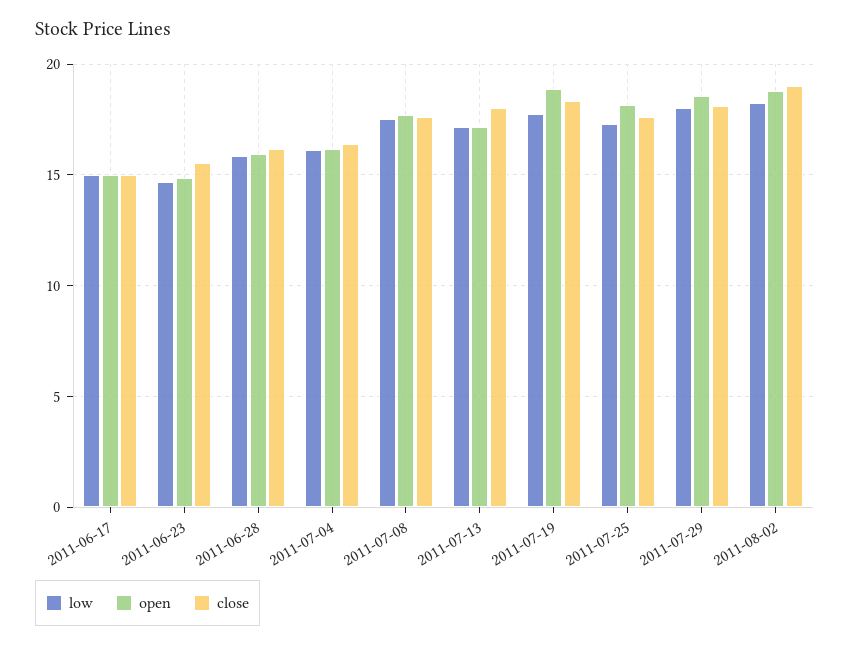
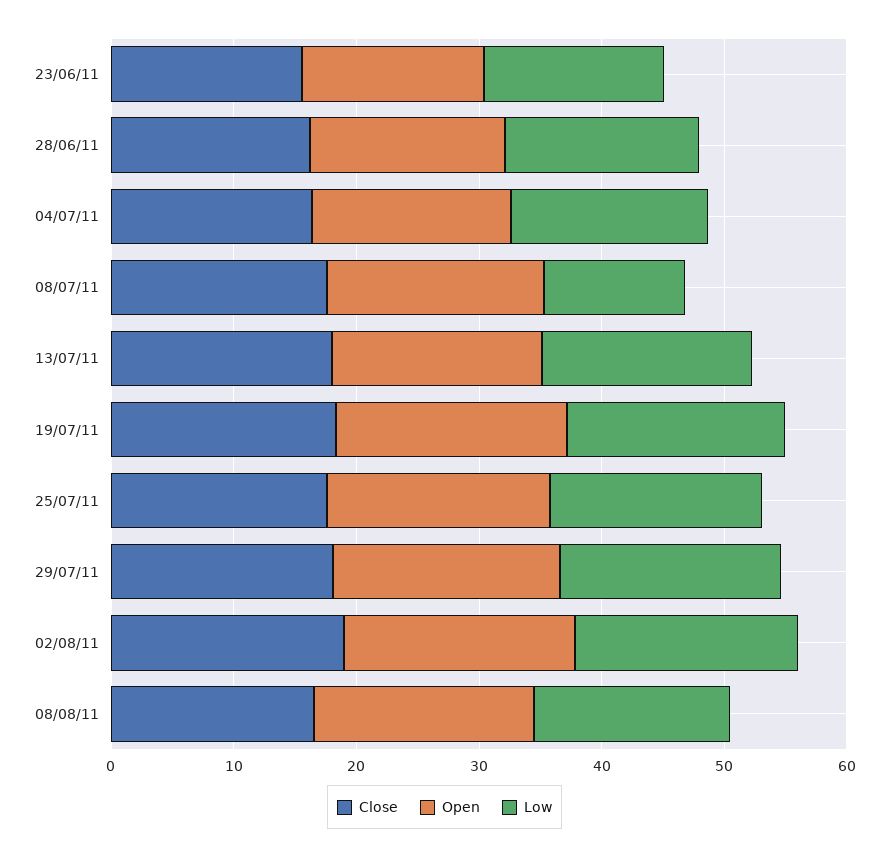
low, 2011-06-17: 15 -> none
open, 2011-06-17: 15 -> none
close, 2011-06-17: 15 -> none
low, 2011-07-08: 17.5 -> 12
close, 08/08/11: none -> 16
open, 08/08/11: none -> 18
low, 08/08/11: none -> 16

